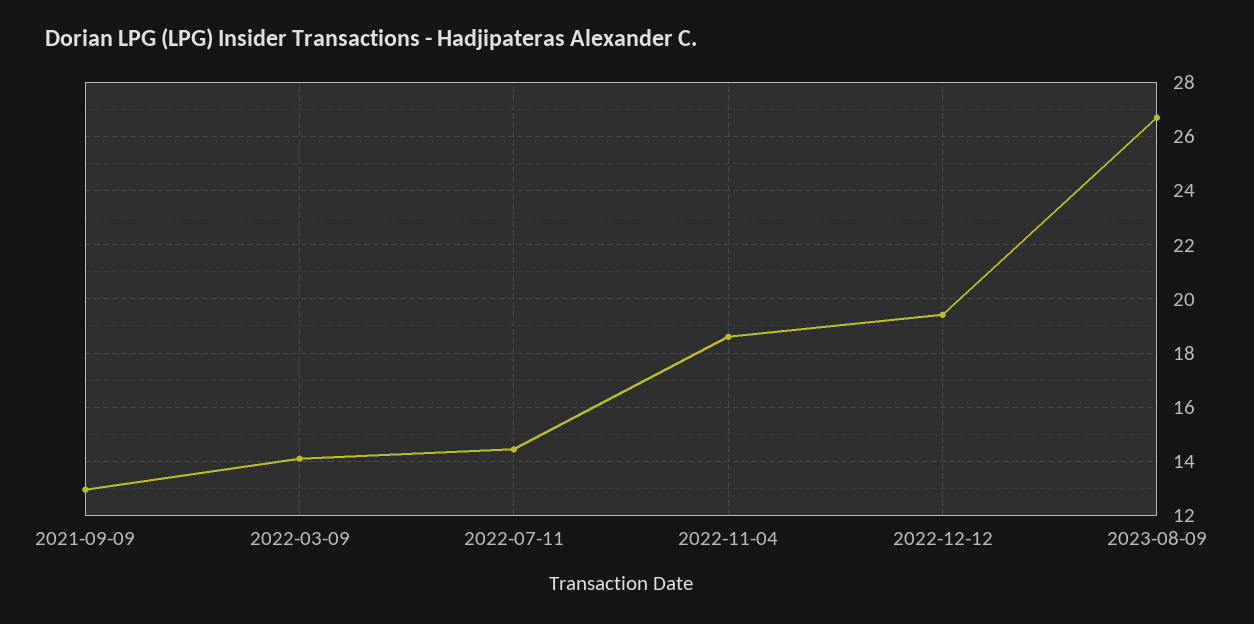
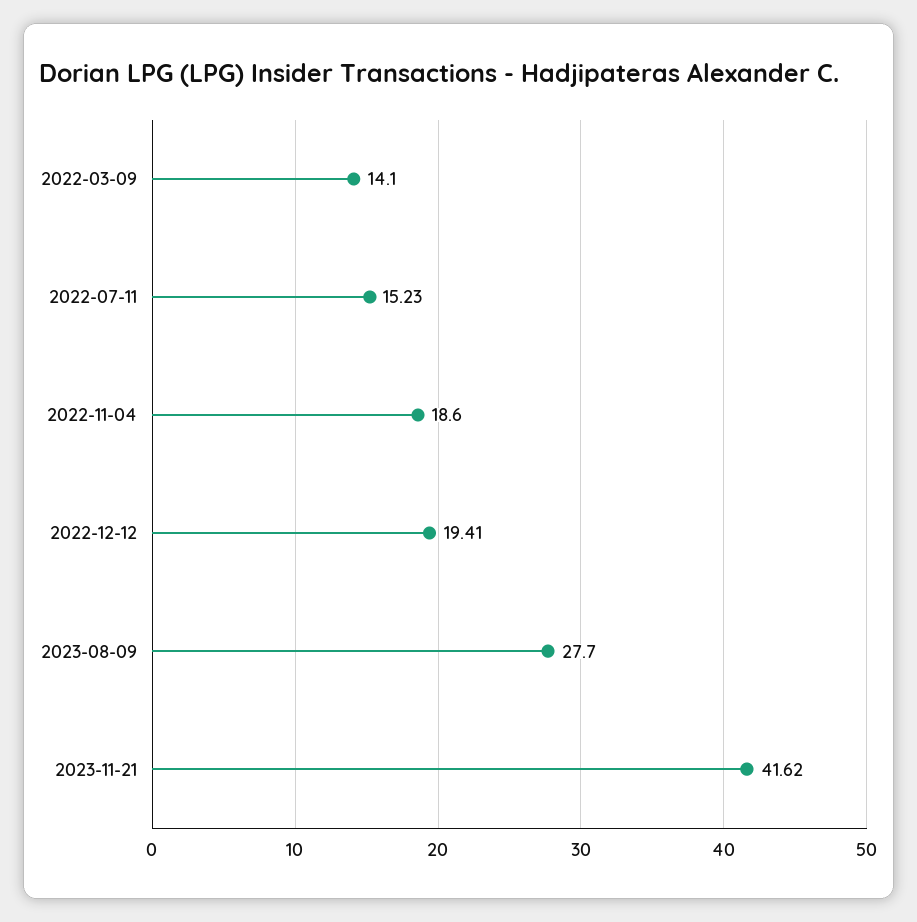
2021-09-09: 13 -> none
2022-07-11: 14.5 -> 15.23
2023-08-09: 26.75 -> 27.7
2023-11-21: none -> 41.62

